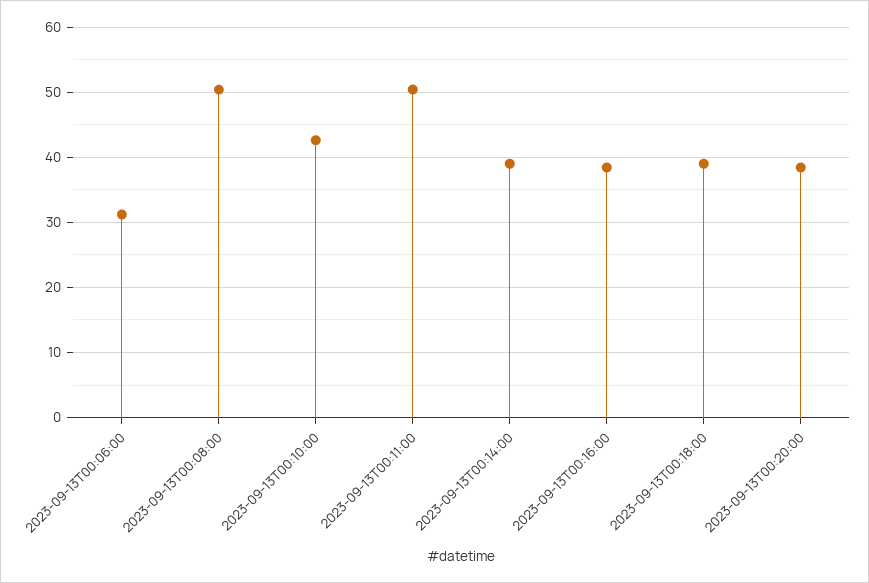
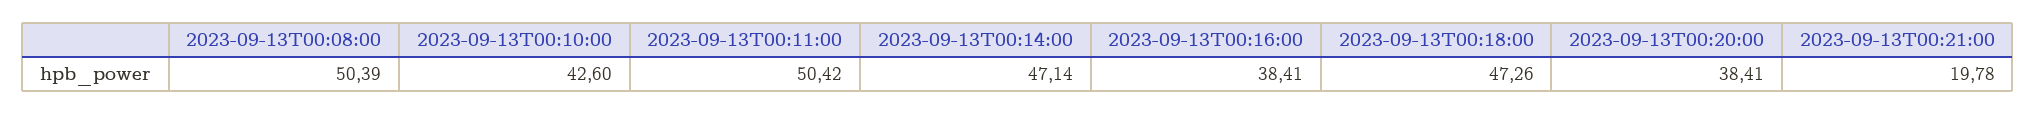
2023-09-13T00:06:00: 31 -> none
2023-09-13T00:14:00: 39 -> 47.14
2023-09-13T00:18:00: 39 -> 47.26
2023-09-13T00:21:00: none -> 19.78

